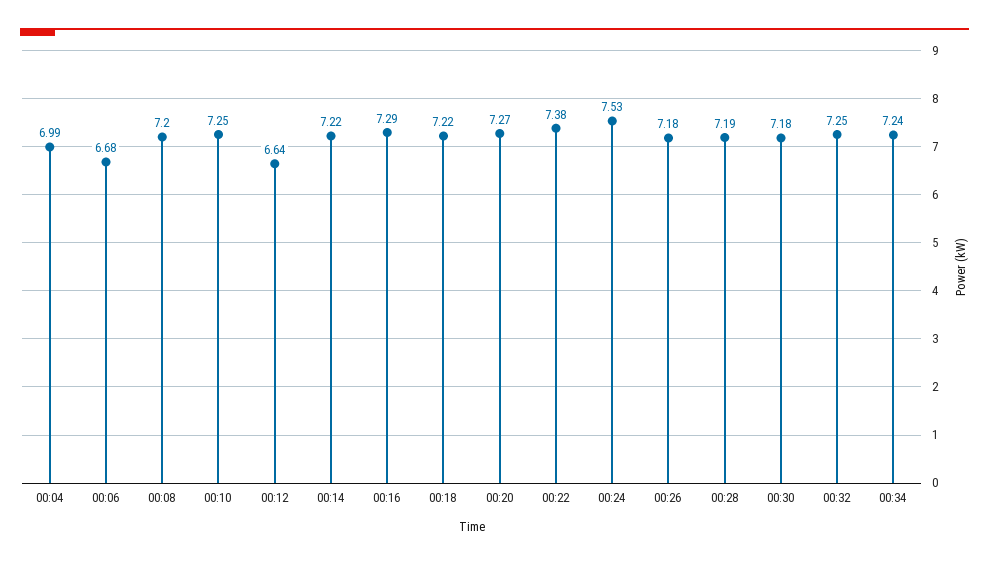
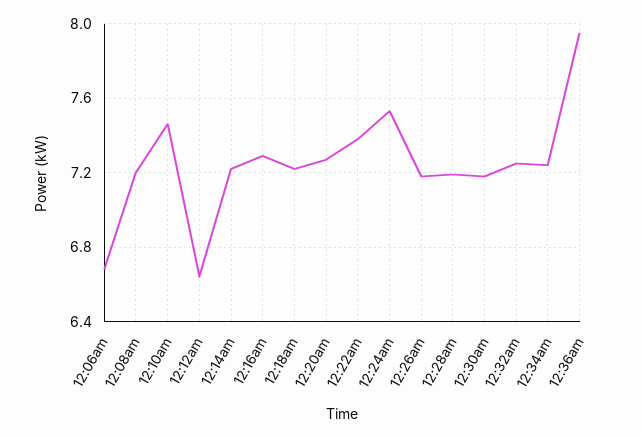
00:04: 6.99 -> none
00:10: 7.25 -> 7.45
12:36am: none -> 7.95

